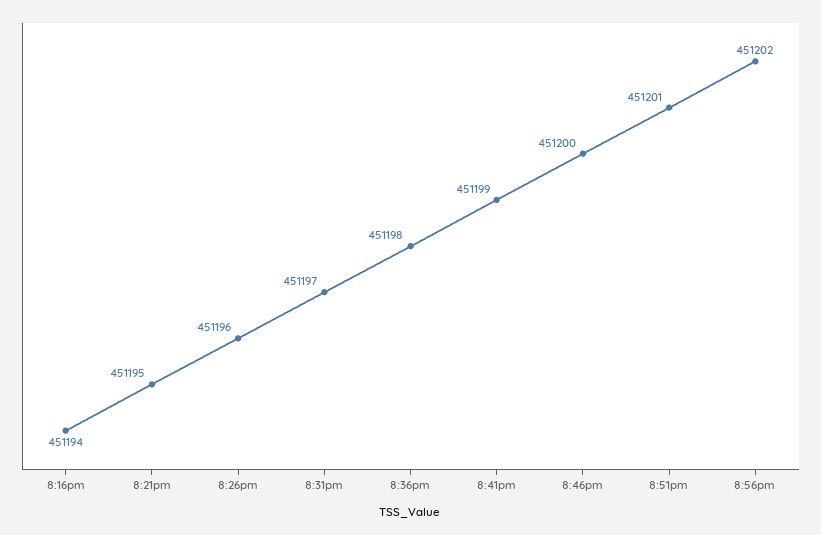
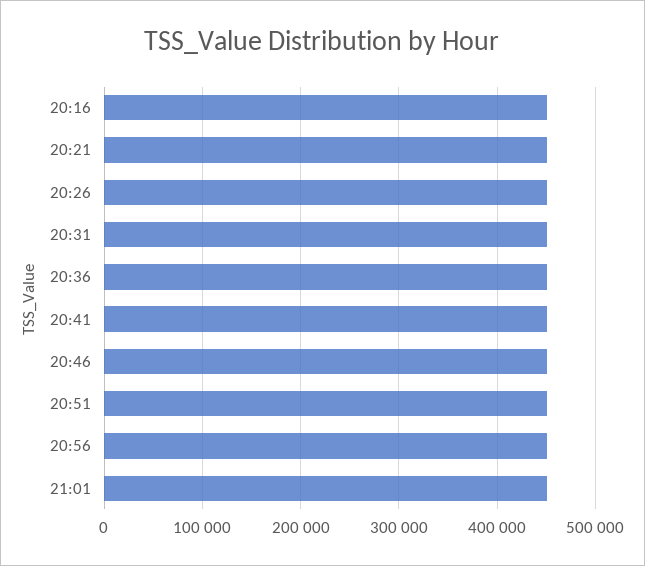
21:01: none -> 450000

